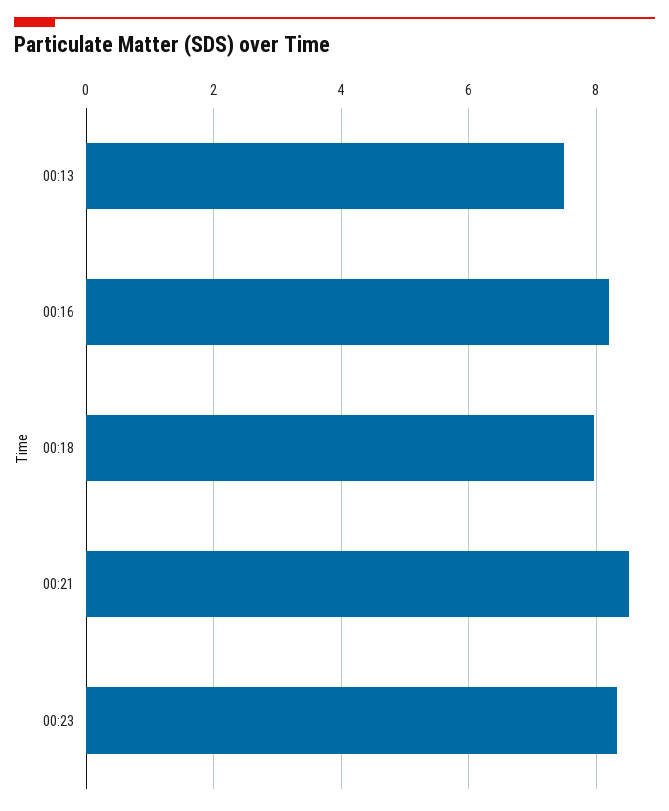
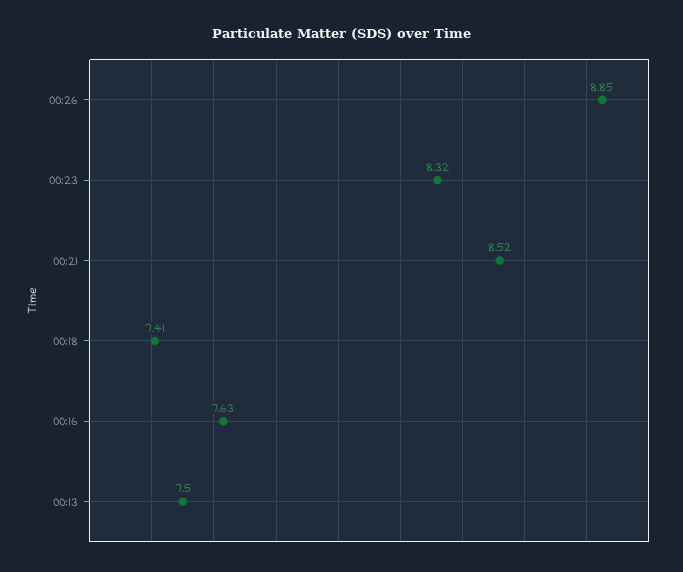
00:16: 8.2 -> 7.63
00:18: 8 -> 7.41
00:26: none -> 8.85

